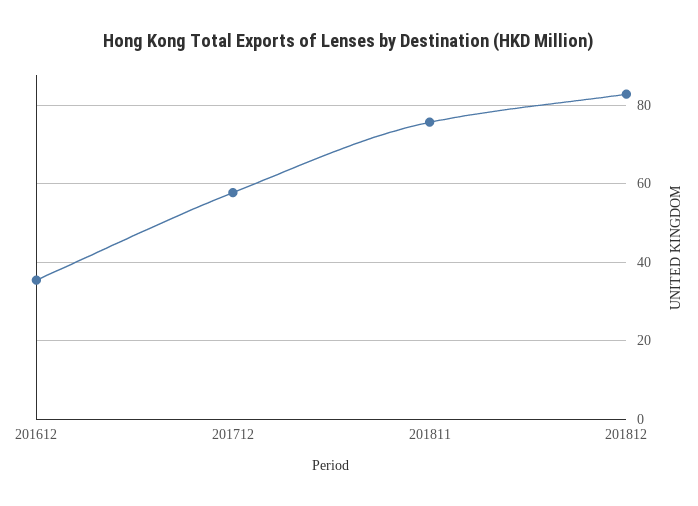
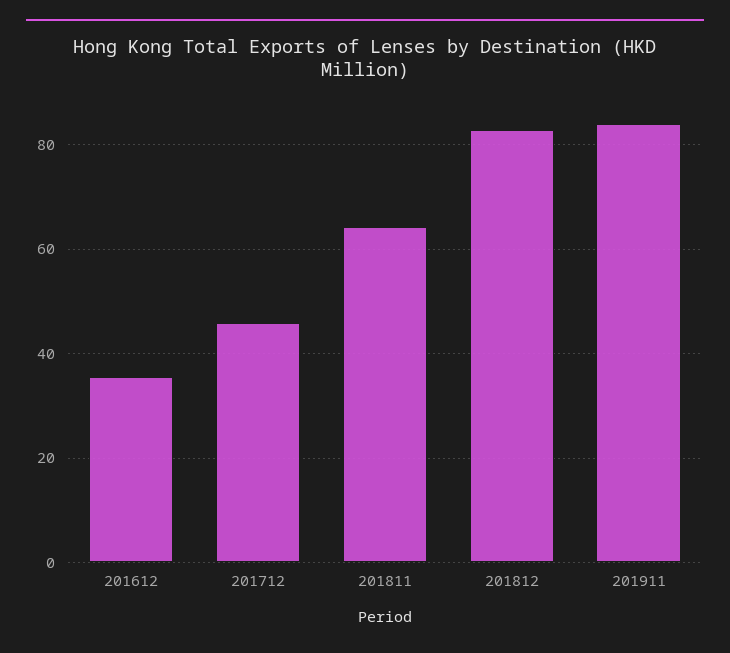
201712: 58 -> 46
201811: 76 -> 64
201911: none -> 84

